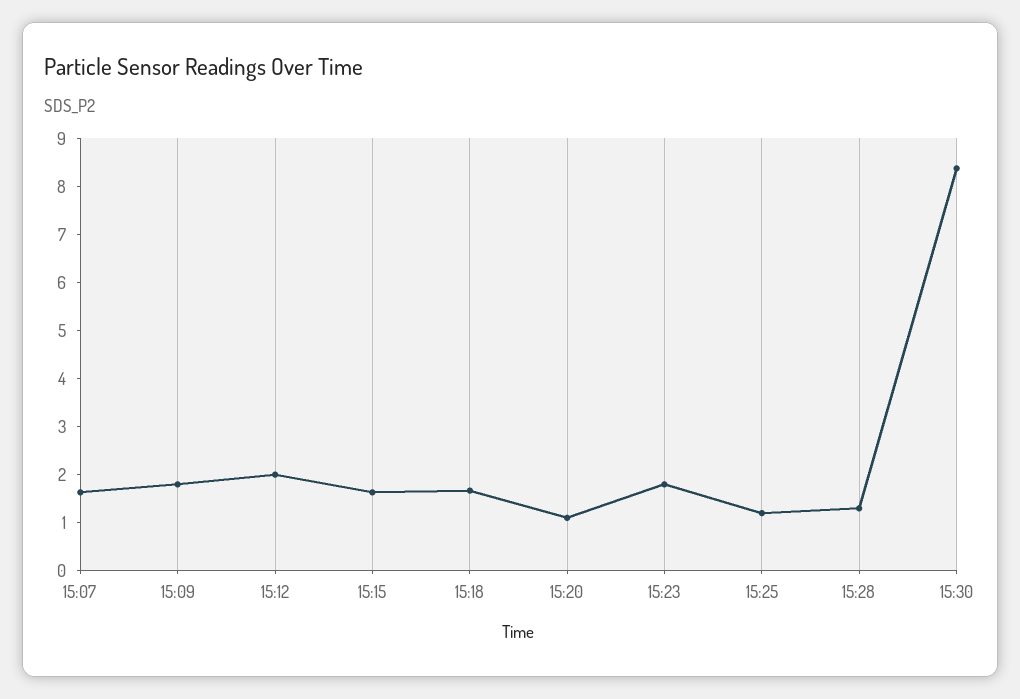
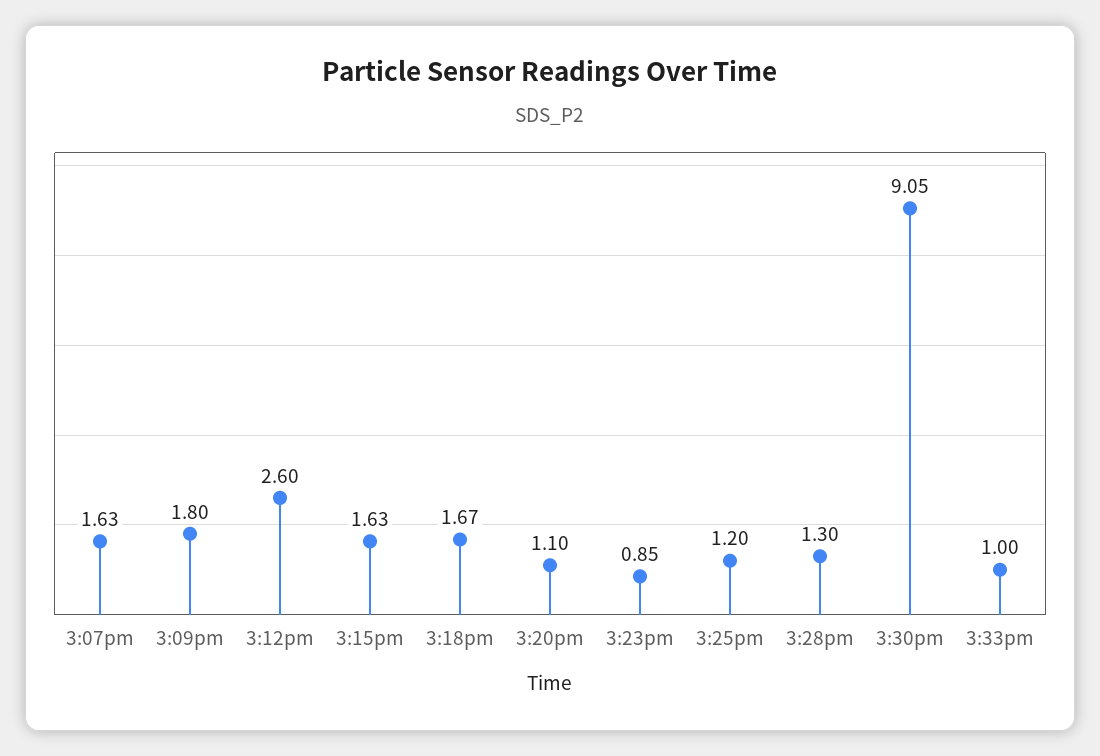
15:12: 2 -> 2.6
15:23: 1.8 -> 0.85
15:30: 8.4 -> 9.05
3:33pm: none -> 1

